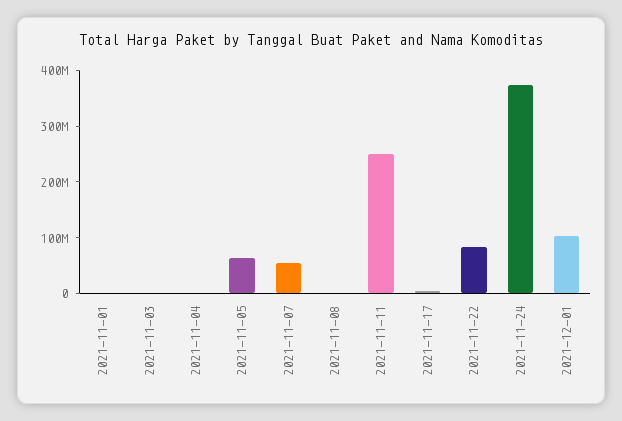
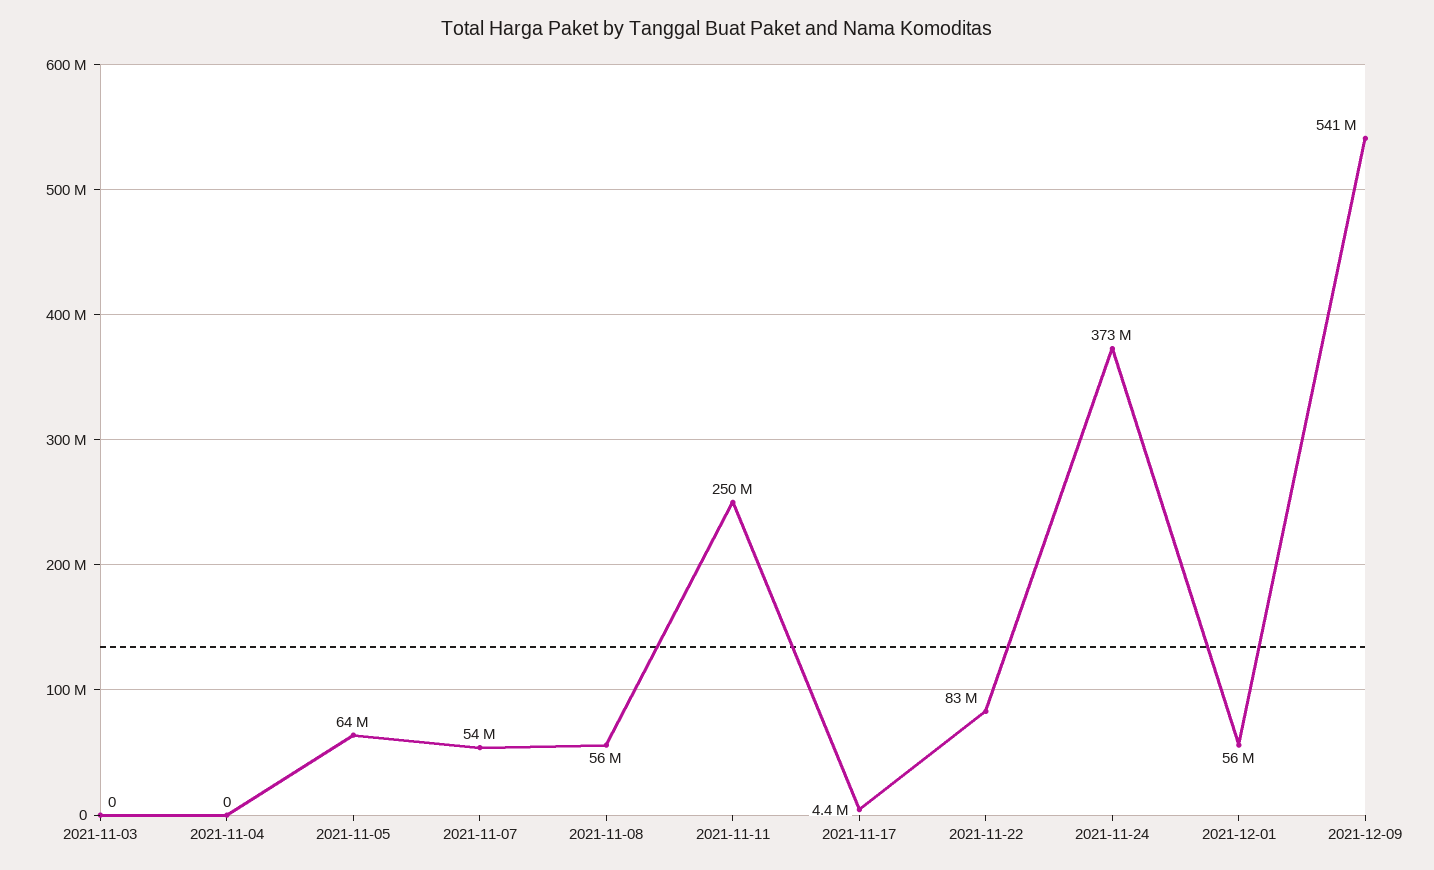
2021-11-01: 0 -> none
2021-11-08: 0 -> 56000000
2021-12-01: 100000000 -> 56000000
2021-12-09: none -> 541000000

